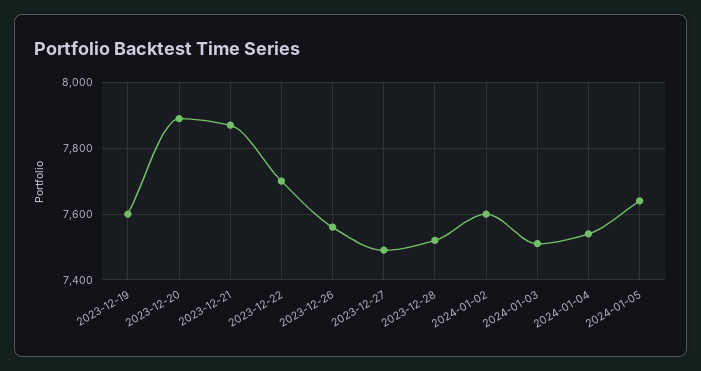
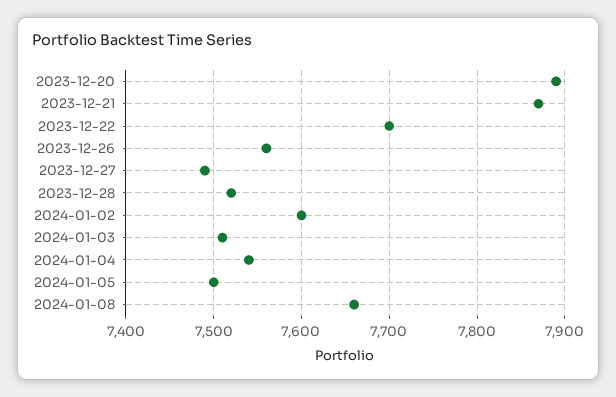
2023-12-19: 7600 -> none
2024-01-05: 7640 -> 7500
2024-01-08: none -> 7660

